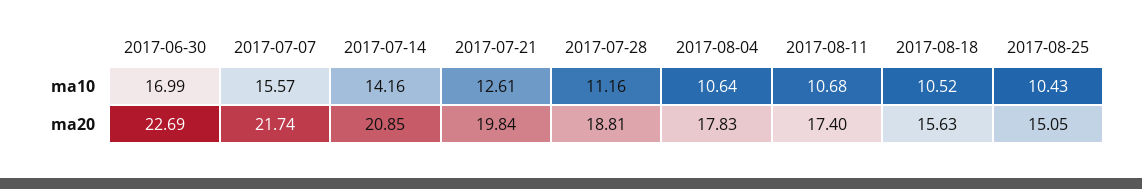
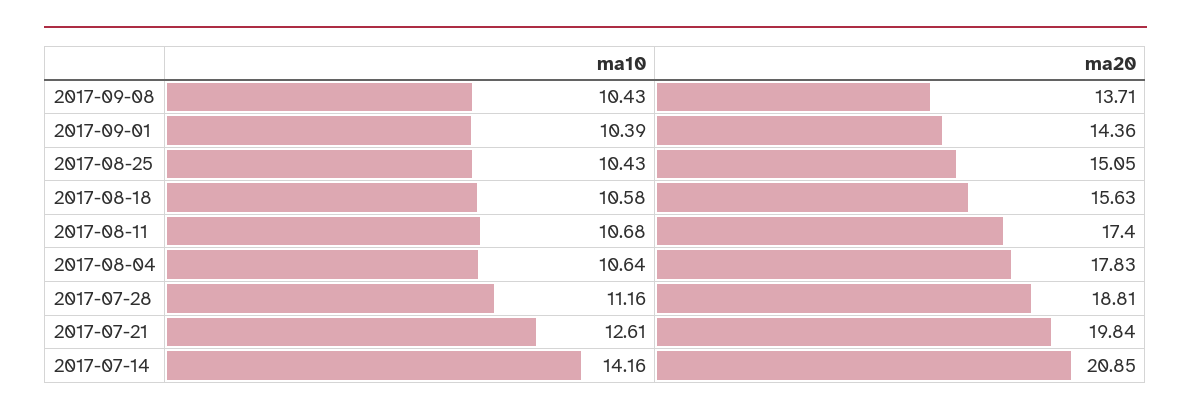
2017-06-30, ma10: 16.99 -> none
2017-07-07, ma10: 15.57 -> none
2017-08-18, ma10: 10.52 -> 10.58
2017-06-30, ma20: 22.69 -> none
2017-07-07, ma20: 21.74 -> none
2017-09-08, ma10: none -> 10.43
2017-09-08, ma20: none -> 13.71
2017-09-01, ma10: none -> 10.39
2017-09-01, ma20: none -> 14.36

